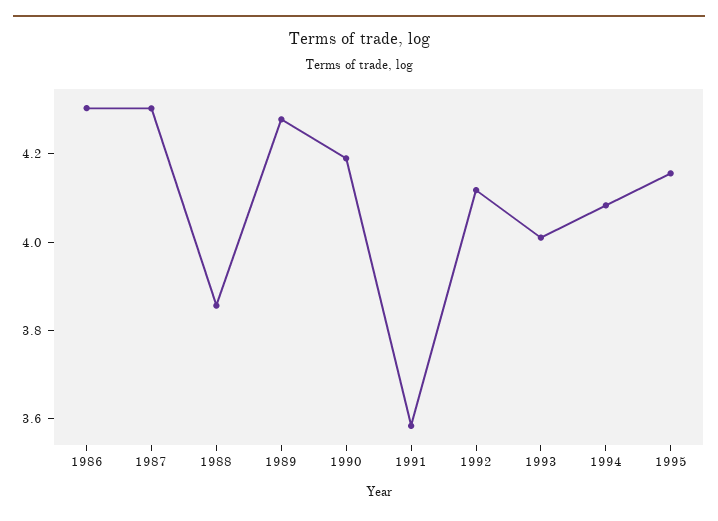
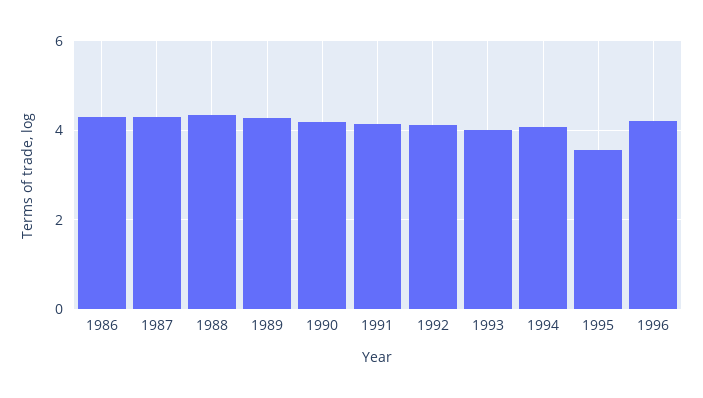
1988: 3.85 -> 4.4
1991: 3.6 -> 4.2
1995: 4.15 -> 3.6
1996: none -> 4.2

